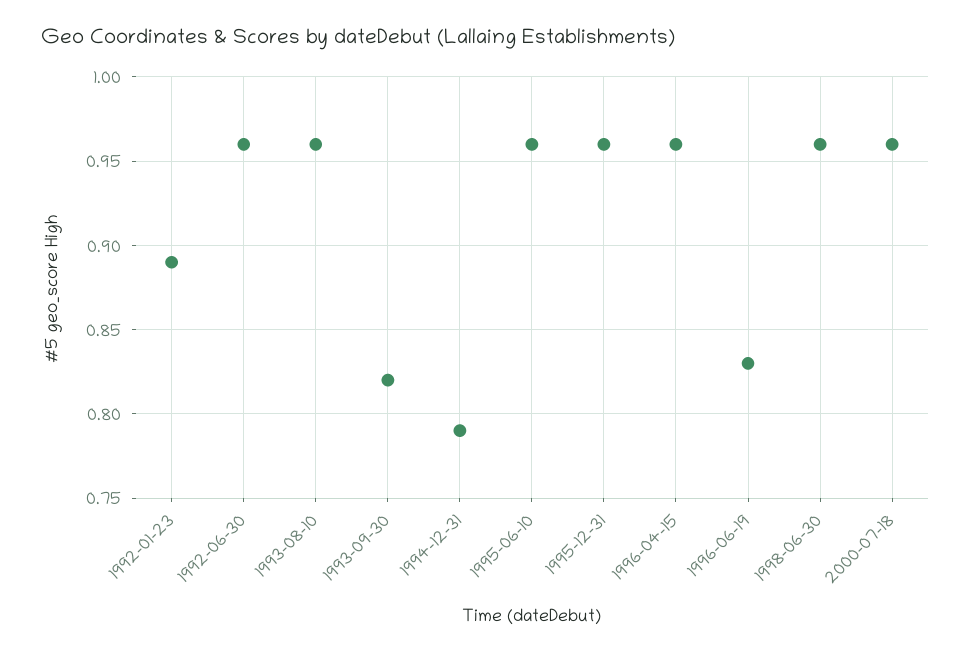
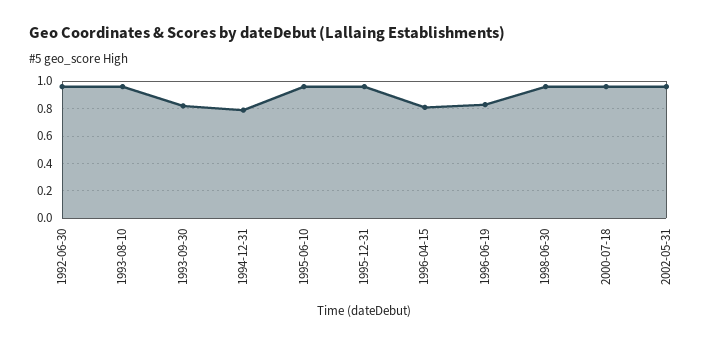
1992-01-23: 0.89 -> none
1996-04-15: 0.96 -> 0.8
2002-05-31: none -> 0.95

